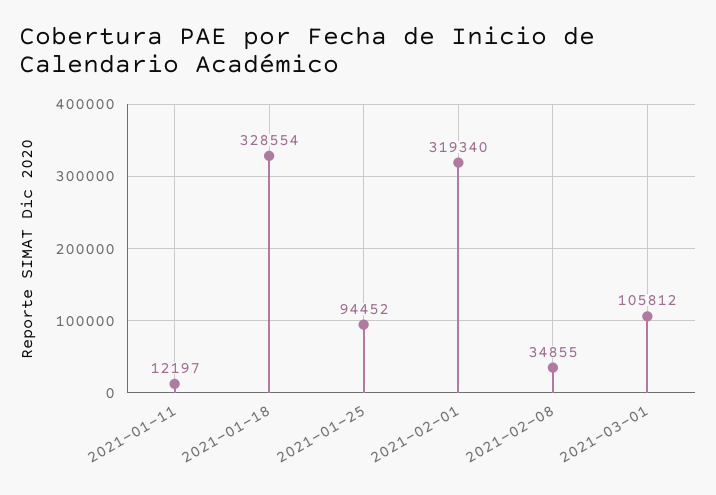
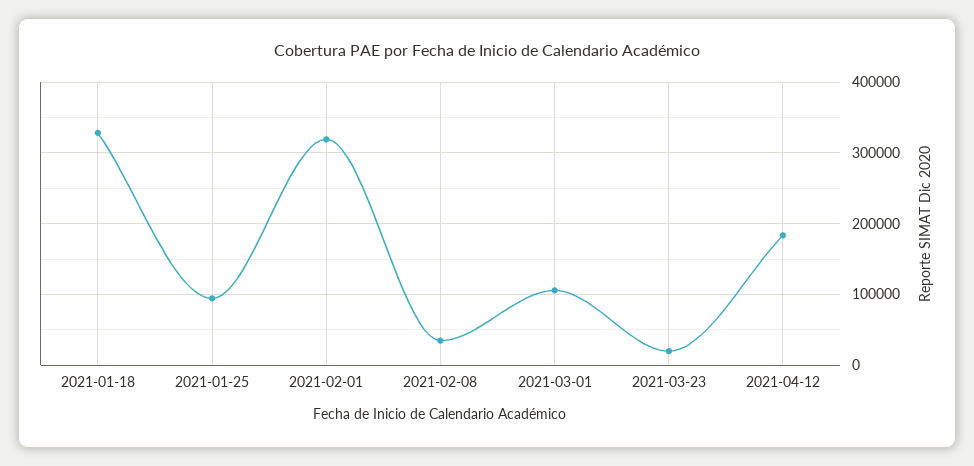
2021-01-11: 12197 -> none
2021-03-23: none -> 20000
2021-04-12: none -> 180000

